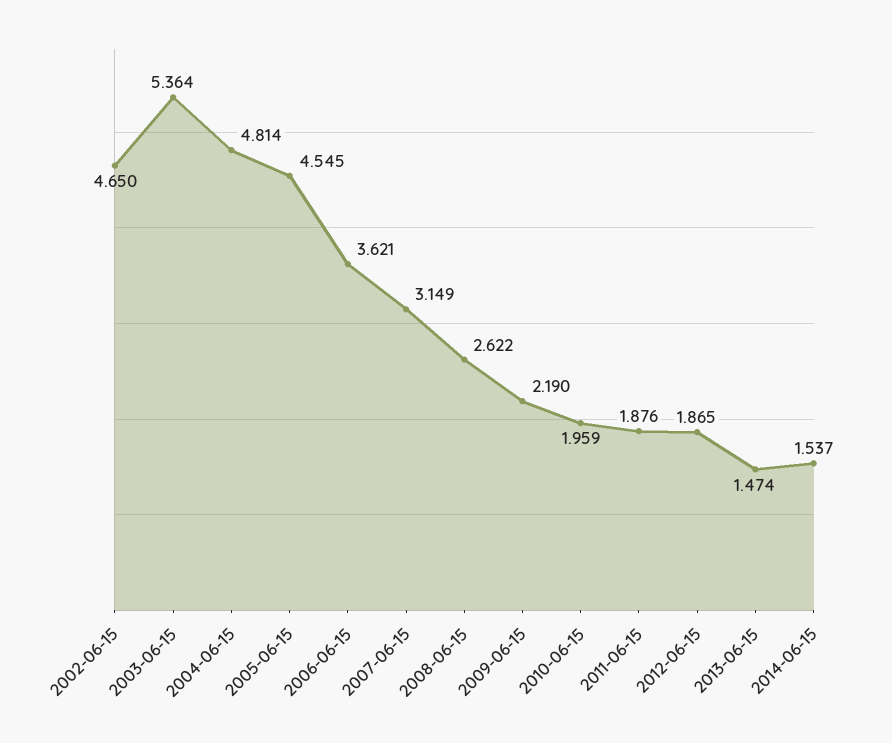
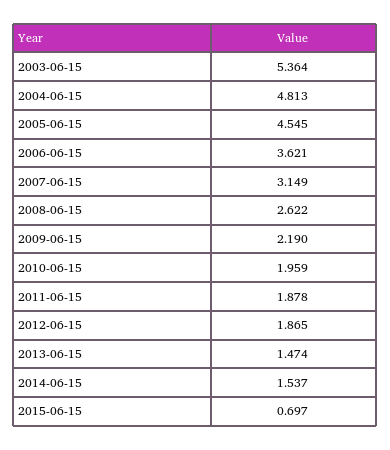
2002-06-15: 4.65 -> none
2004-06-15: 4.814 -> 4.813
2011-06-15: 1.876 -> 1.878
2015-06-15: none -> 0.697

